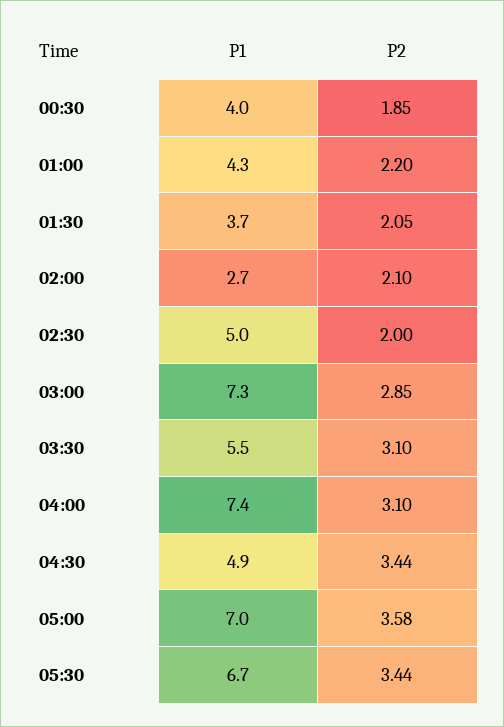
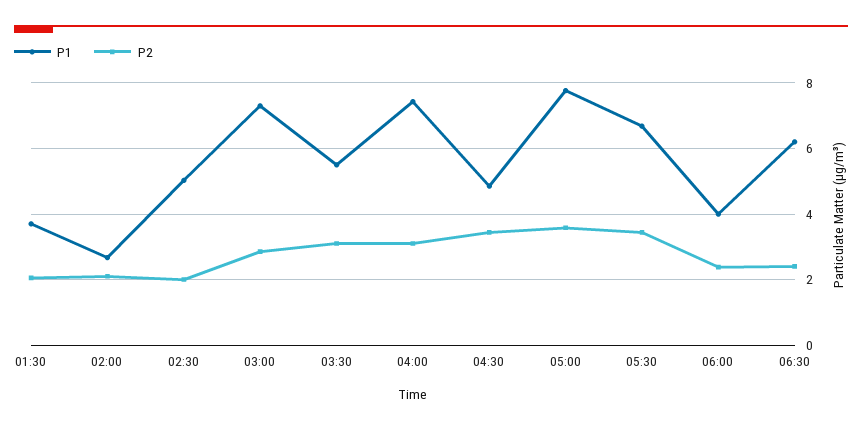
P1, 00:30: 4 -> none
P2, 00:30: 1.85 -> none
P1, 01:00: 4.3 -> none
P2, 01:00: 2.2 -> none
P1, 05:00: 7 -> 7.8
P1, 06:00: none -> 4
P2, 06:00: none -> 2.4
P1, 06:30: none -> 6.2
P2, 06:30: none -> 2.4

